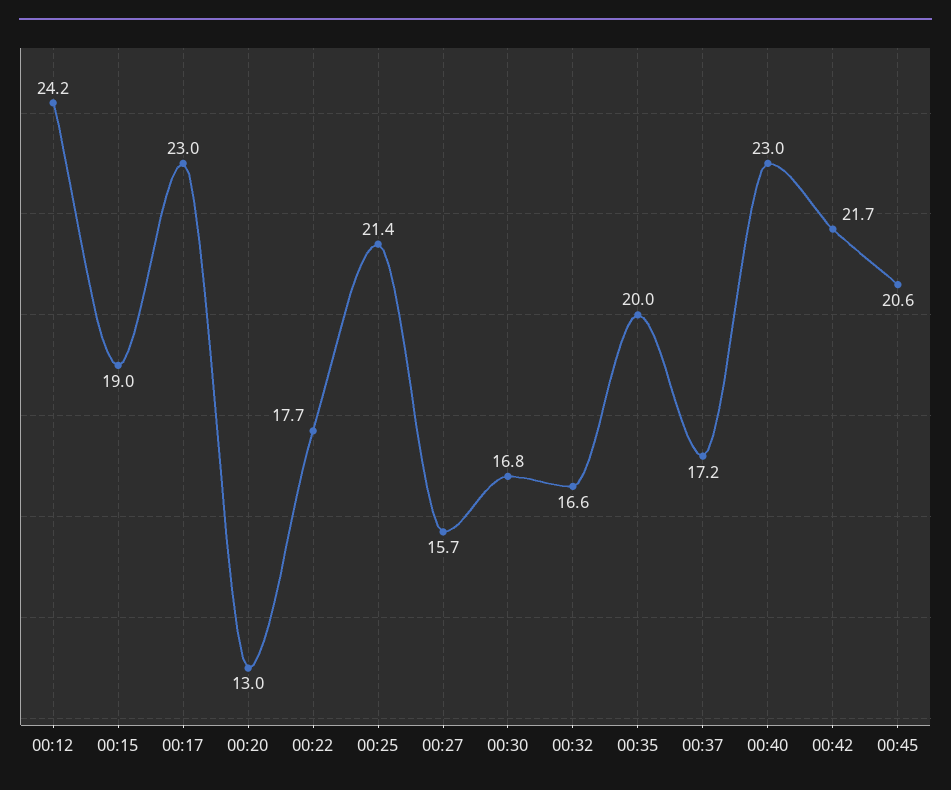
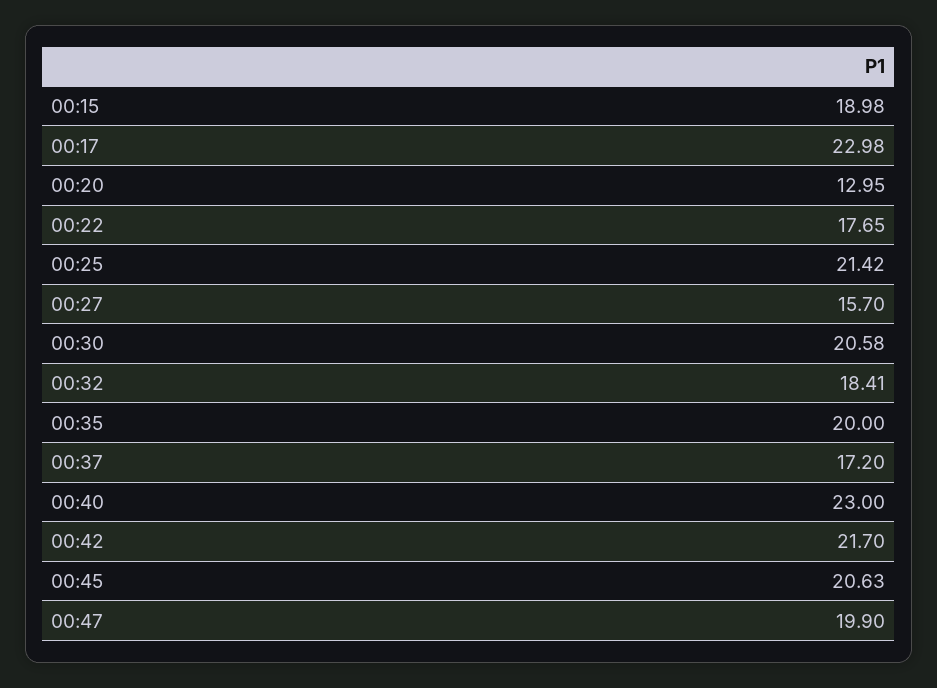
00:12: 24.2 -> none
00:30: 16.8 -> 20.58
00:32: 16.6 -> 18.41
00:47: none -> 19.9

